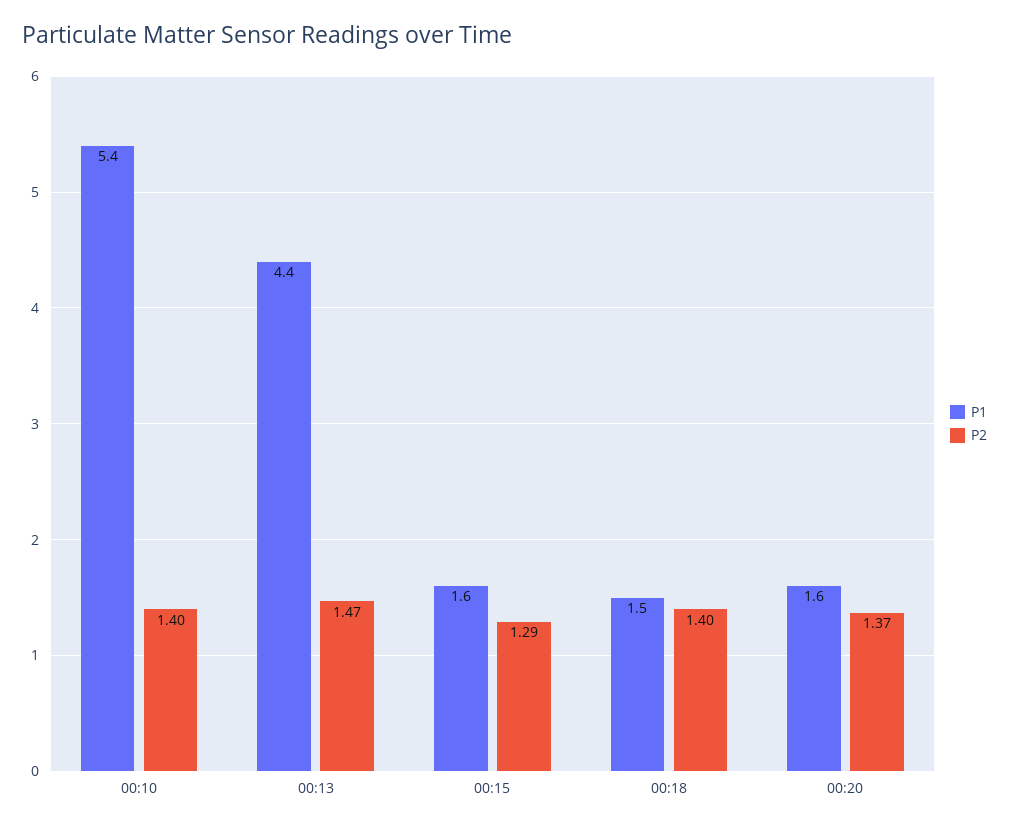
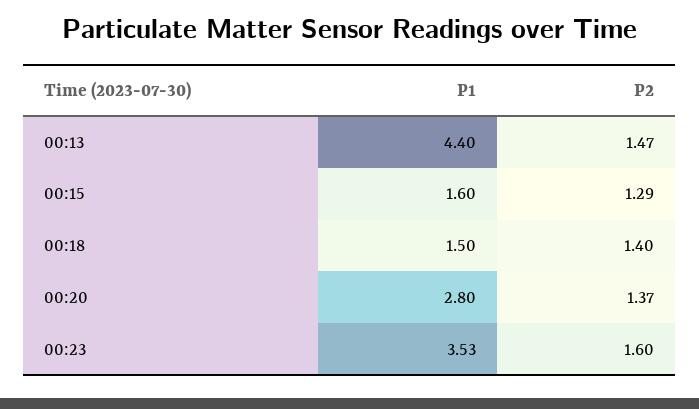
P1, 00:10: 5.4 -> none
P2, 00:10: 1.4 -> none
P1, 00:20: 1.6 -> 2.8
P1, 00:23: none -> 3.53
P2, 00:23: none -> 1.6

